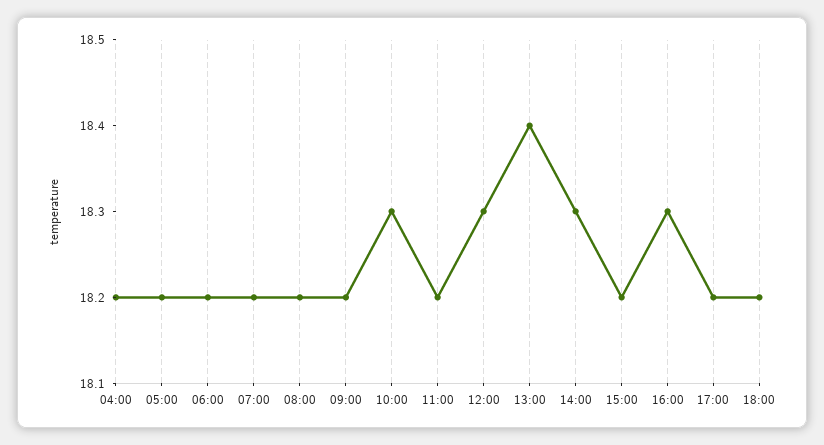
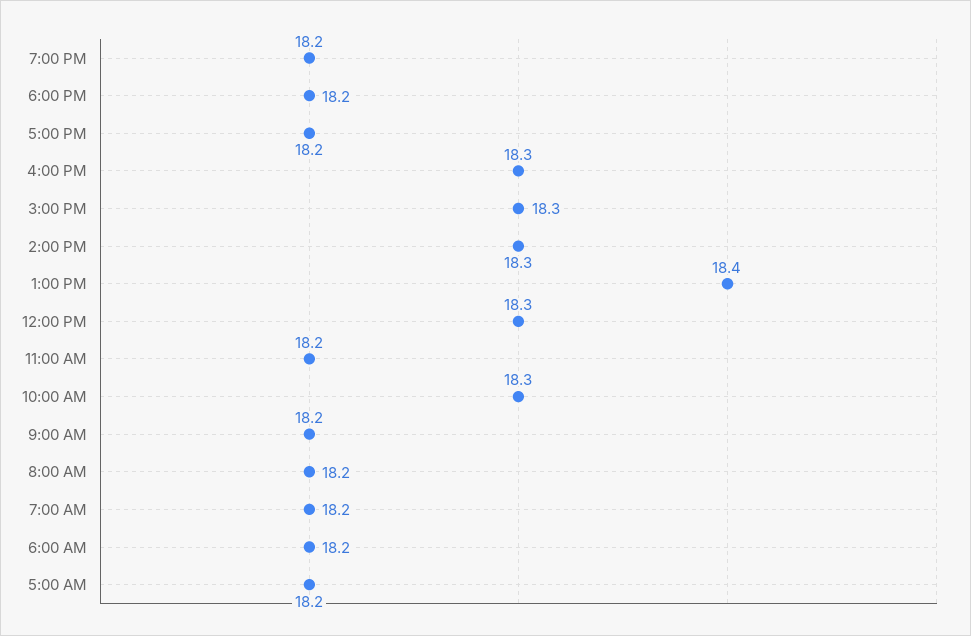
04:00: 18.2 -> none
15:00: 18.2 -> 18.3
7:00 PM: none -> 18.2

